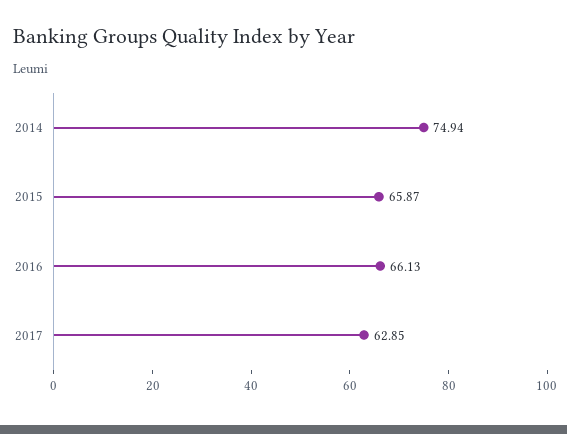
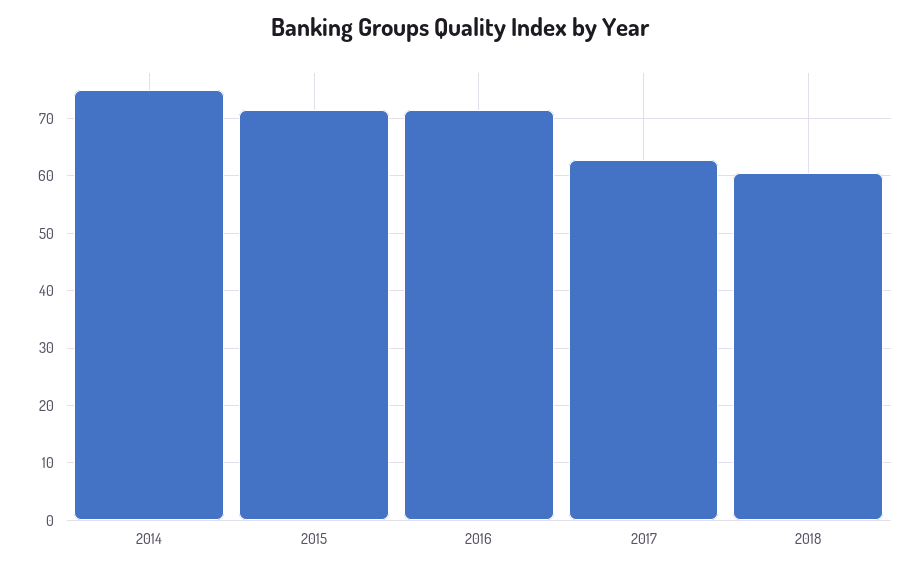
2015: 65.87 -> 72
2016: 66.13 -> 72
2018: none -> 60

